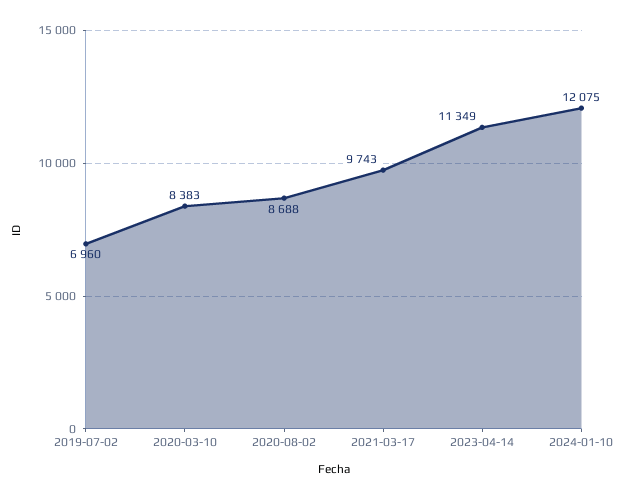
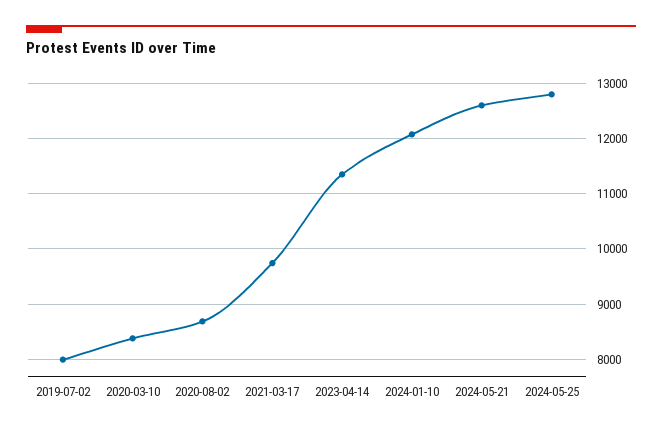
2019-07-02: 6960 -> 8000
2024-05-21: none -> 12600
2024-05-25: none -> 12800

